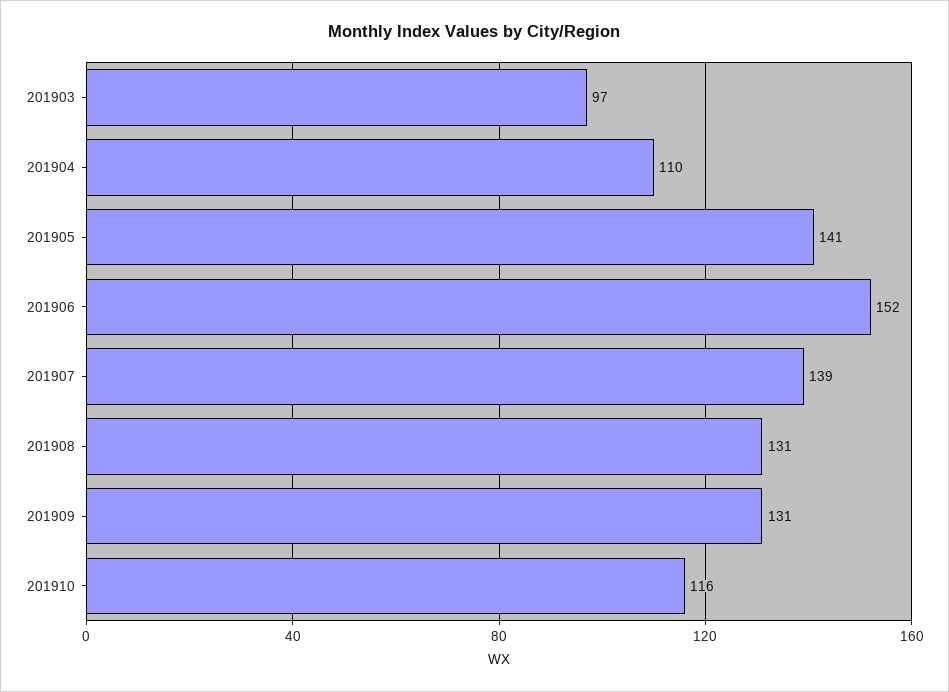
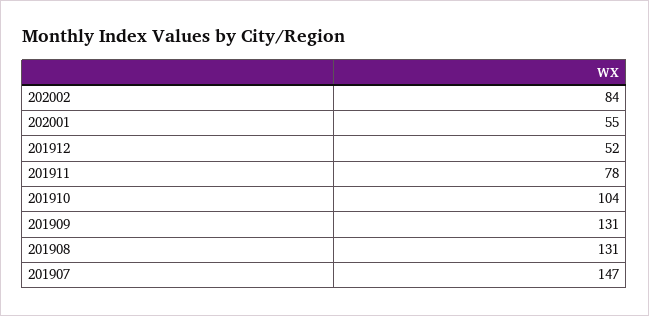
201903: 97 -> none
201904: 110 -> none
201905: 141 -> none
201906: 152 -> none
201907: 139 -> 147
201910: 116 -> 104
202002: none -> 84
202001: none -> 55
201912: none -> 52
201911: none -> 78

